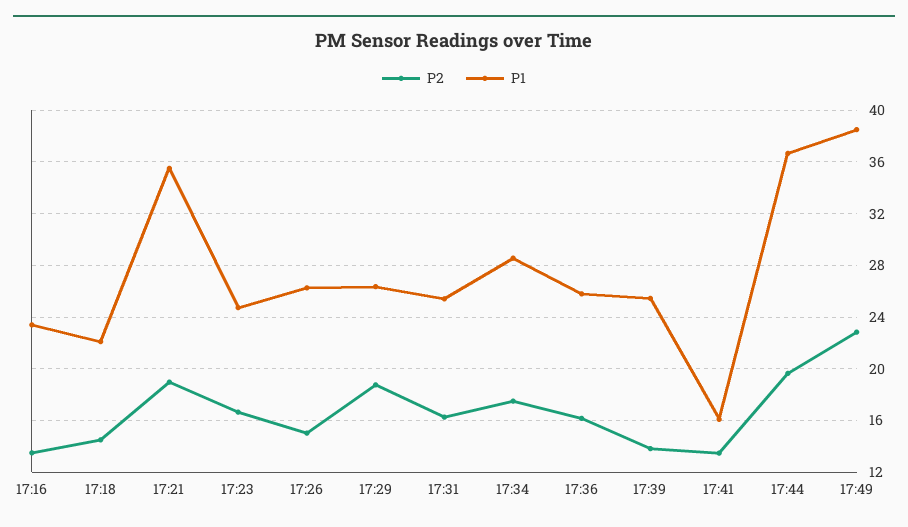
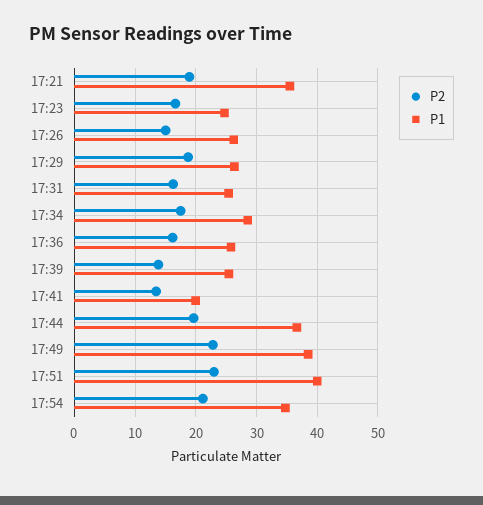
P2, 17:16: 13.5 -> none
P1, 17:16: 23.5 -> none
P2, 17:18: 14.5 -> none
P1, 17:18: 22 -> none
P1, 17:41: 16 -> 20
P2, 17:51: none -> 23
P1, 17:51: none -> 40
P2, 17:54: none -> 21
P1, 17:54: none -> 35

